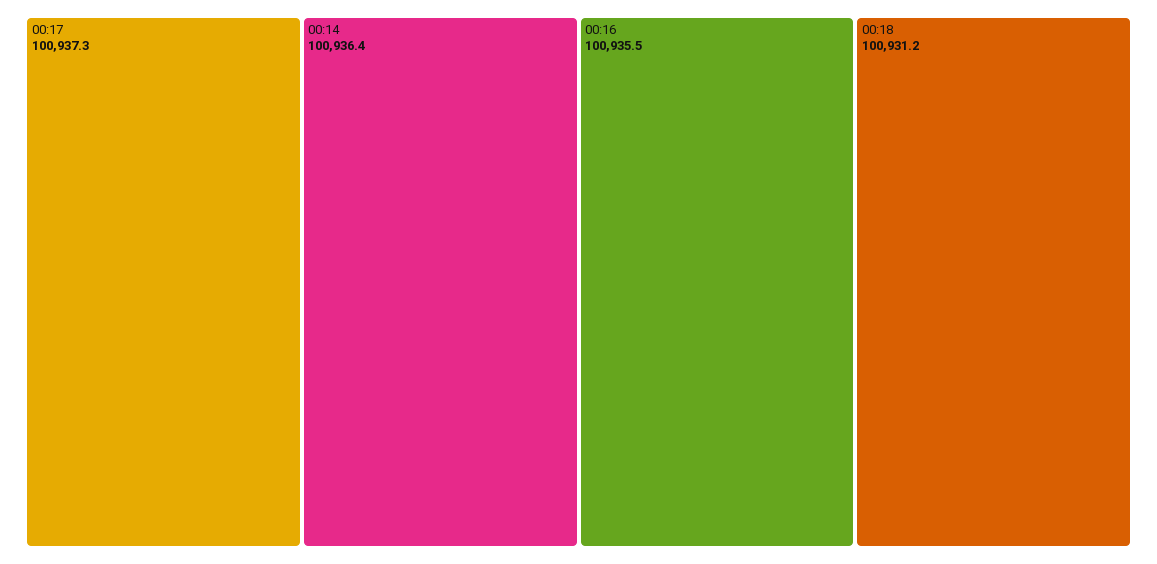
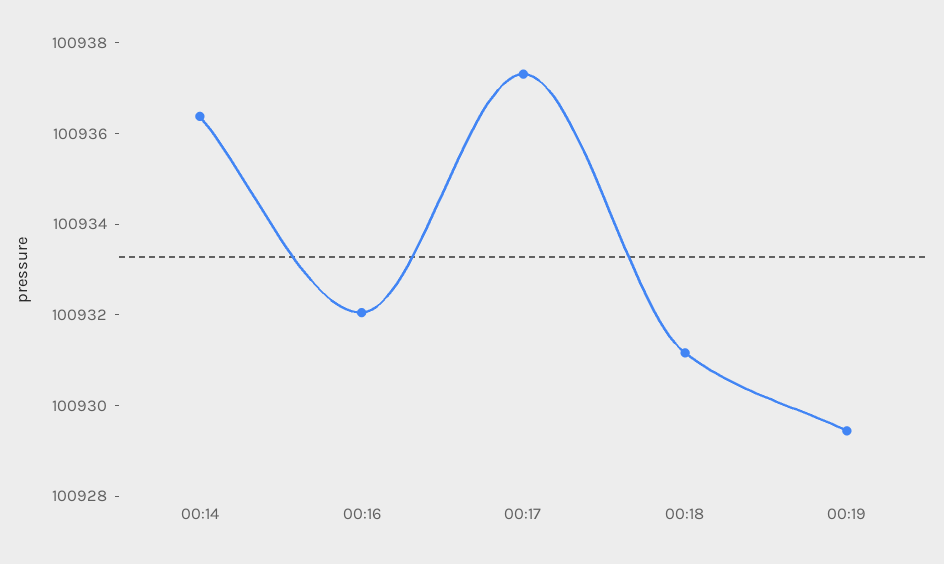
00:16: 100935.5 -> 100932
00:19: none -> 100929.5

